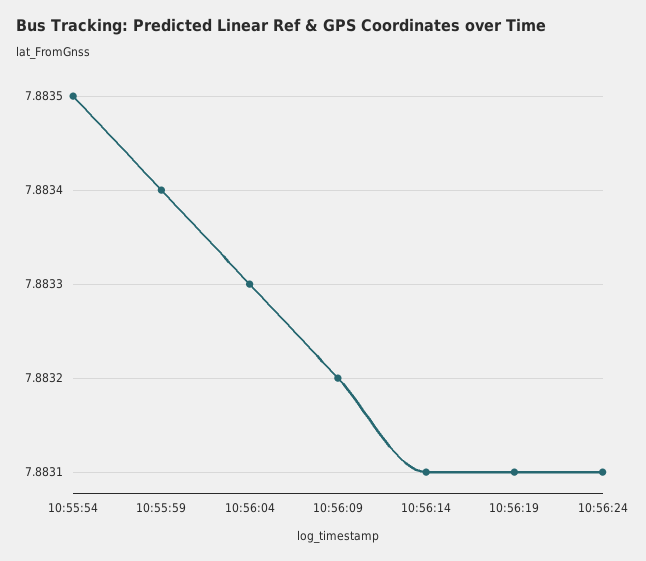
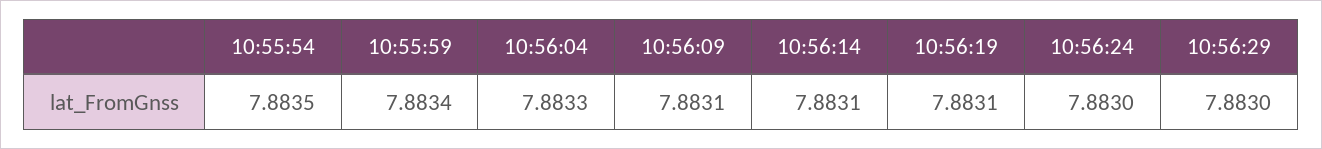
10:56:09: 7.8832 -> 7.8831
10:56:24: 7.8831 -> 7.883
10:56:29: none -> 7.883

